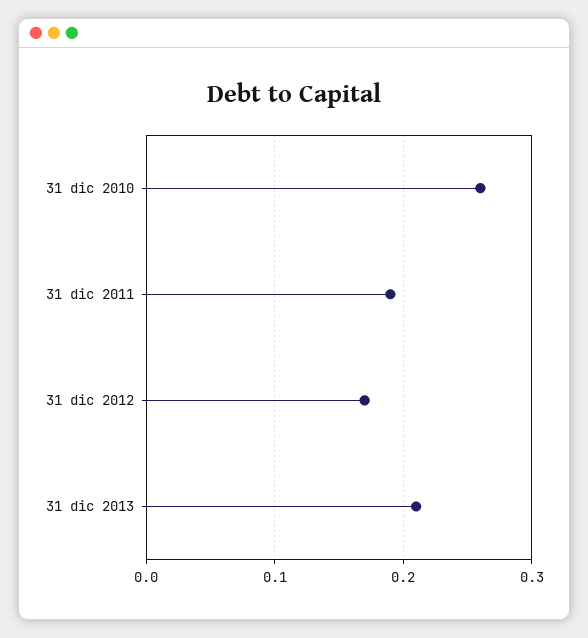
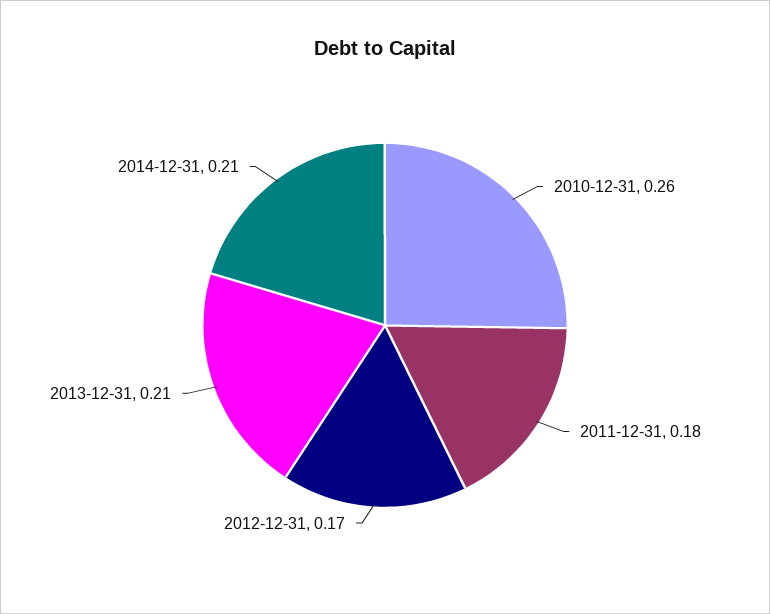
31 dic 2011: 0.19 -> 0.18
2014-12-31: none -> 0.21

